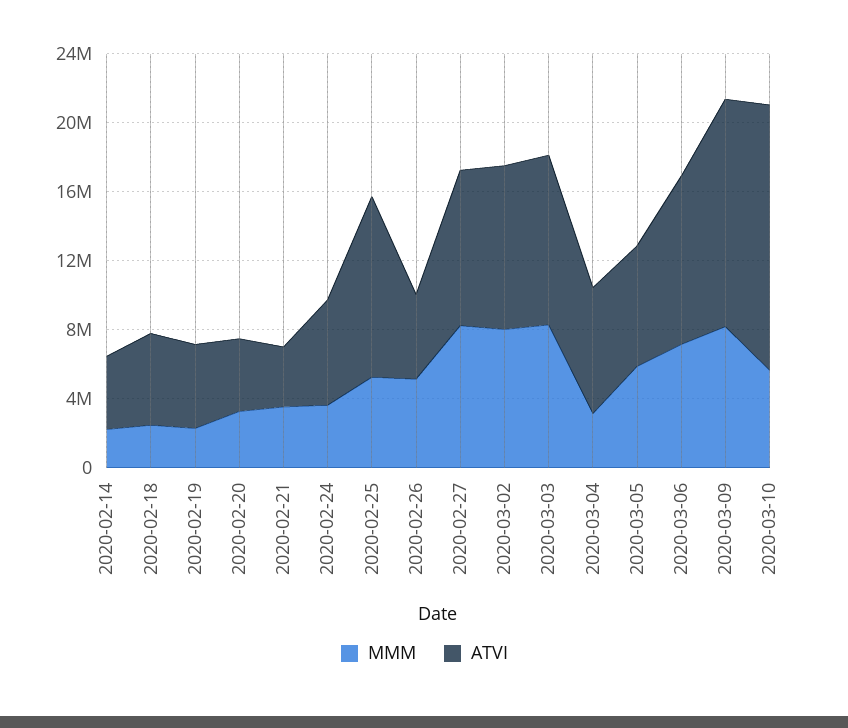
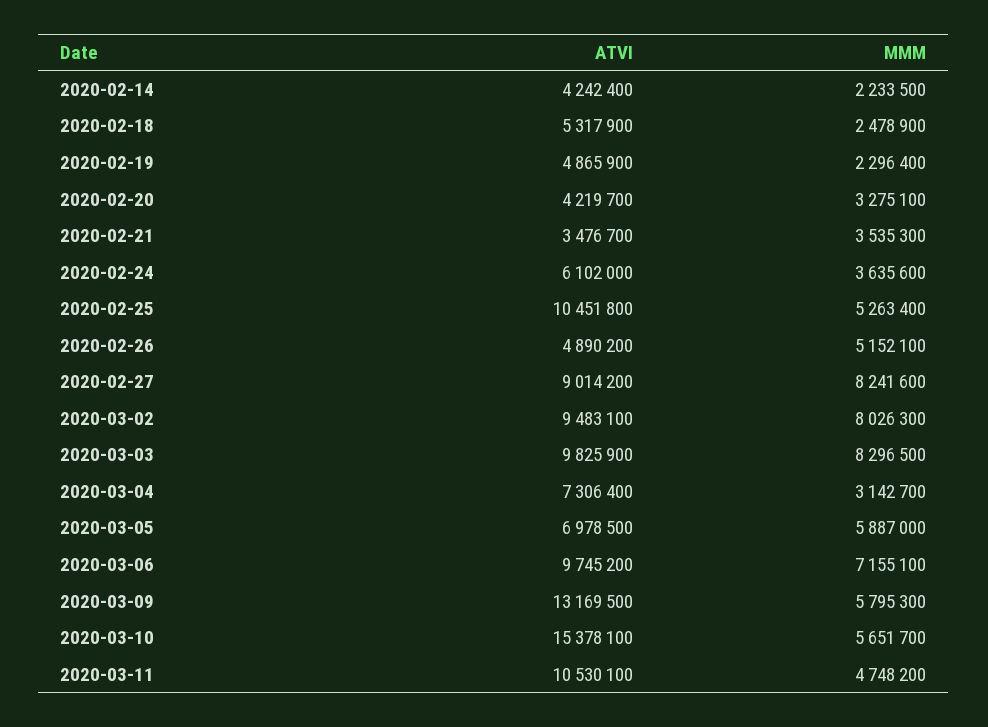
MMM, 2020-03-09: 8000000 -> 5795300
ATVI, 2020-03-11: none -> 10530100
MMM, 2020-03-11: none -> 4748200

